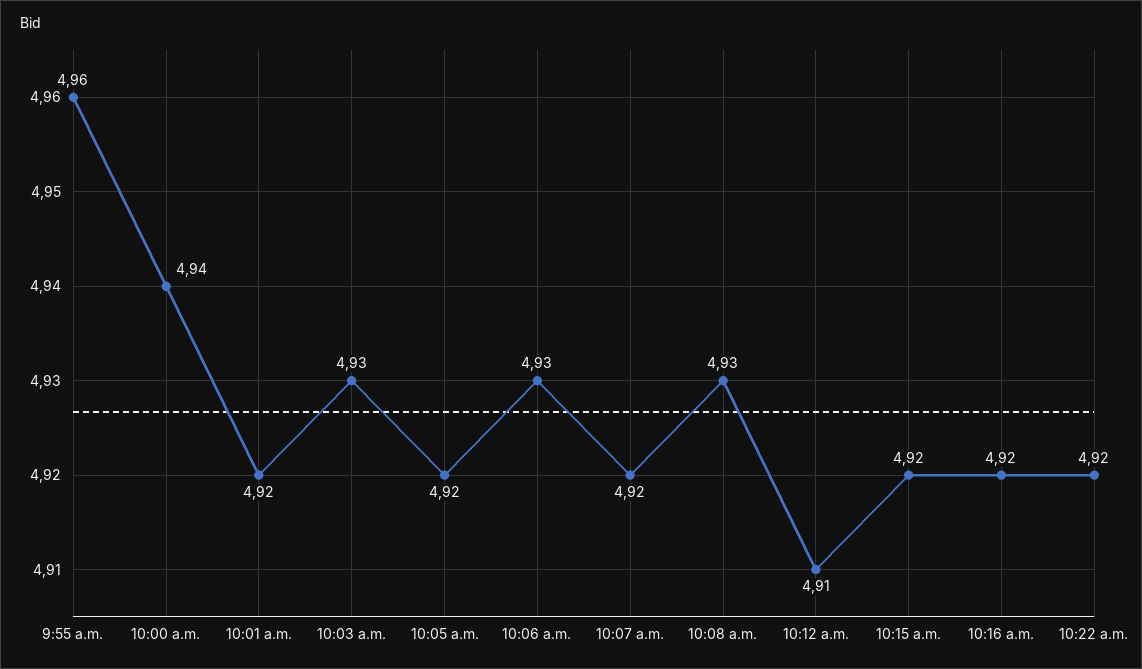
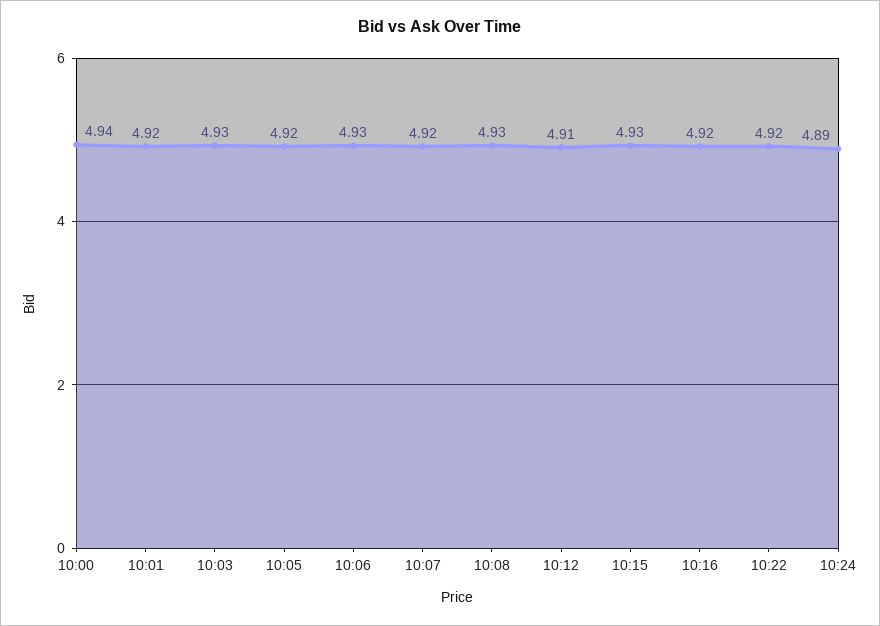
9:55 a.m.: 4.96 -> none
10:15 a.m.: 4.92 -> 4.93
10:24: none -> 4.89

